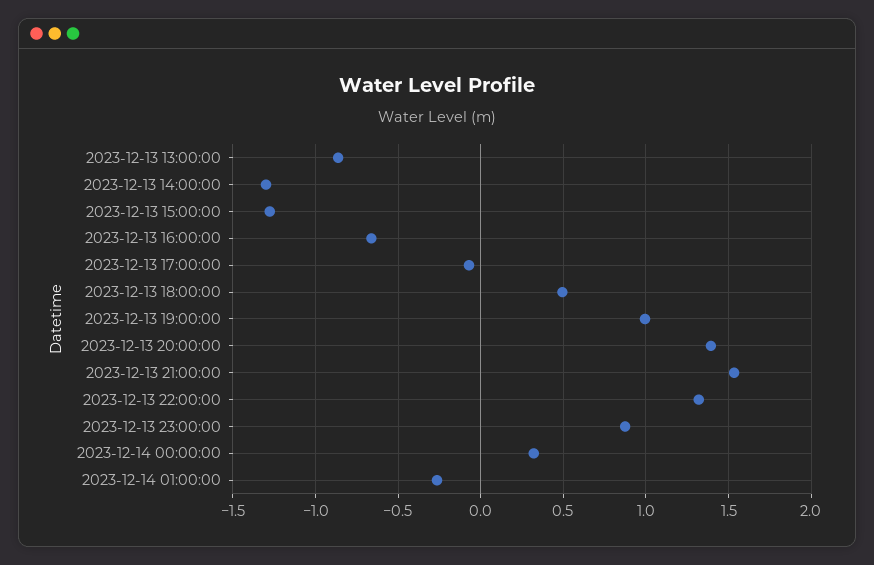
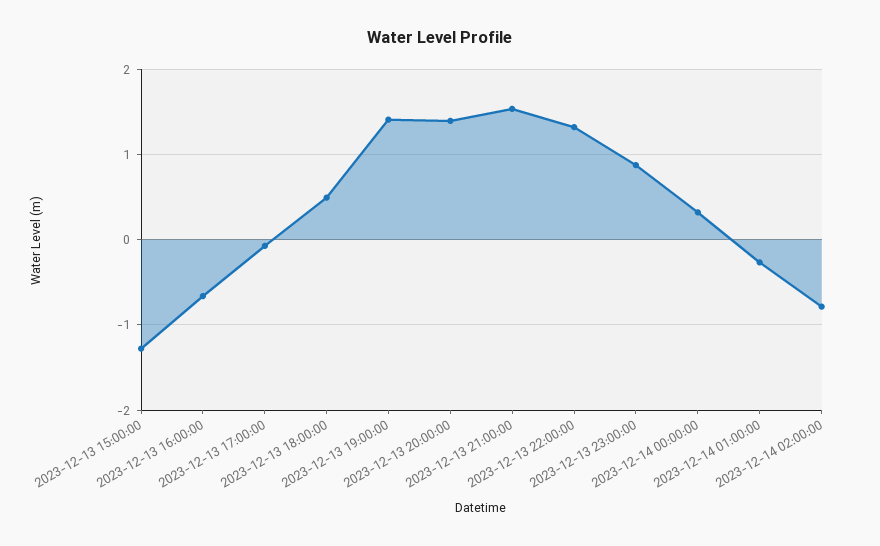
2023-12-13 13:00:00: -0.85 -> none
2023-12-13 14:00:00: -1.3 -> none
2023-12-13 19:00:00: 1 -> 1.4
2023-12-14 02:00:00: none -> -0.8

